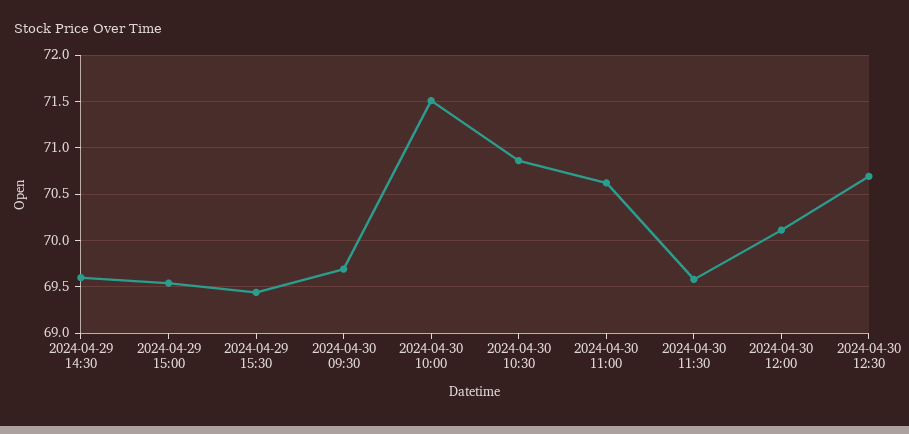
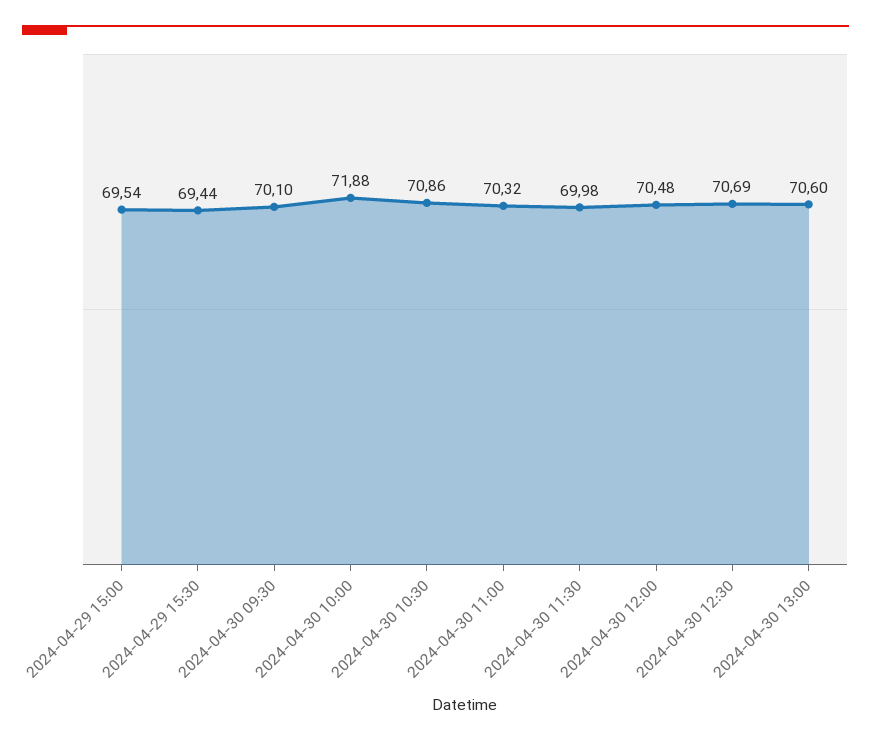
2024-04-29 14:30: 69.6 -> none
2024-04-30 09:30: 69.7 -> 70.1
2024-04-30 10:00: 71.5 -> 71.88
2024-04-30 11:00: 70.6 -> 70.32
2024-04-30 11:30: 69.6 -> 69.98
2024-04-30 12:00: 70.1 -> 70.48
2024-04-30 13:00: none -> 70.6

